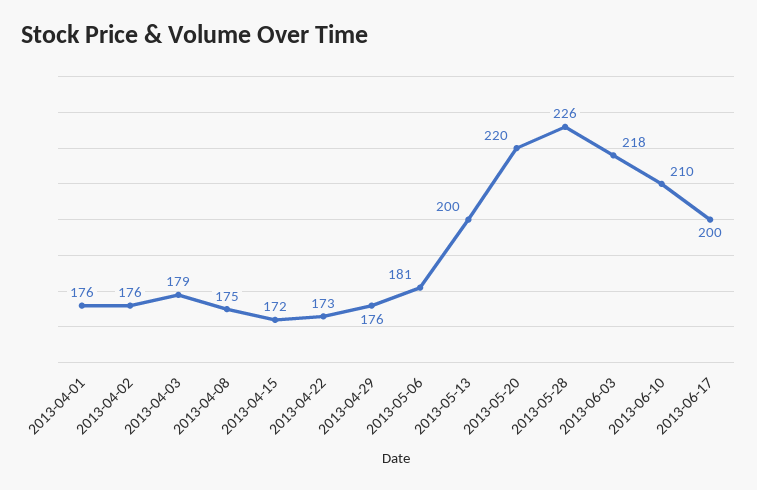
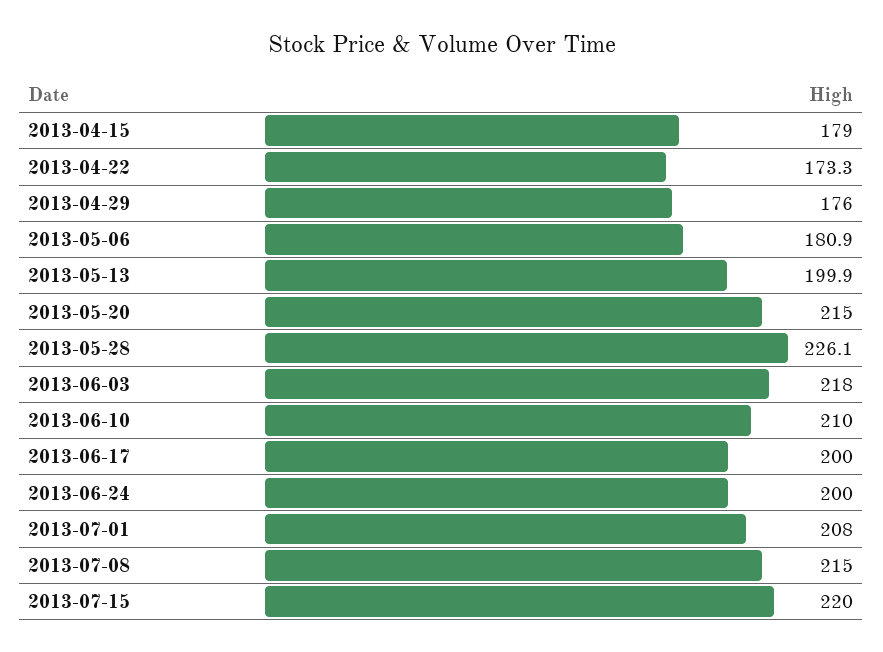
2013-04-01: 176 -> none
2013-04-02: 176 -> none
2013-04-03: 179 -> none
2013-04-08: 175 -> none
2013-04-15: 172 -> 179
2013-05-20: 220 -> 215
2013-06-24: none -> 200
2013-07-01: none -> 208
2013-07-08: none -> 215
2013-07-15: none -> 220

